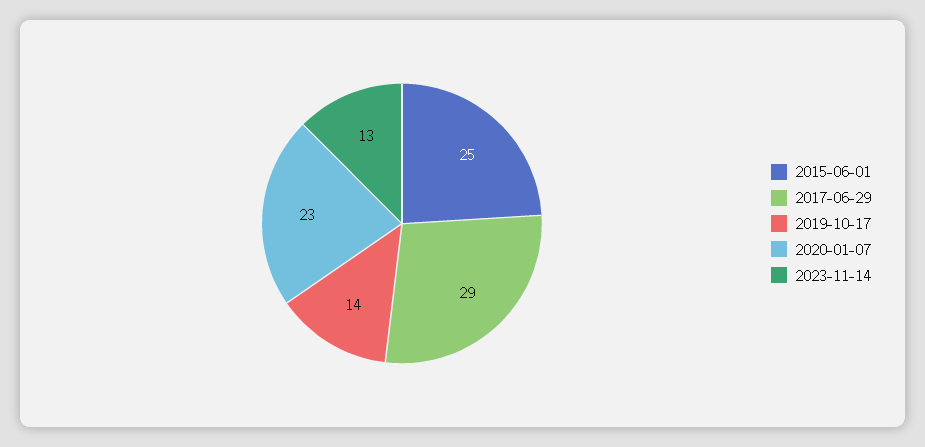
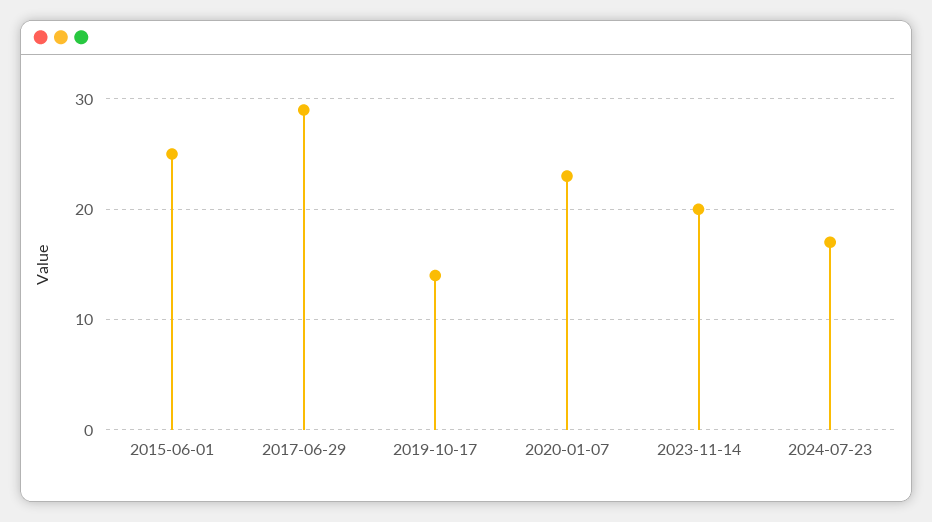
2023-11-14: 13 -> 20
2024-07-23: none -> 17

